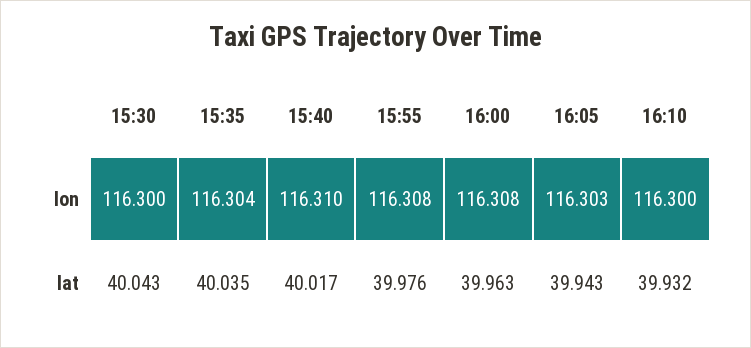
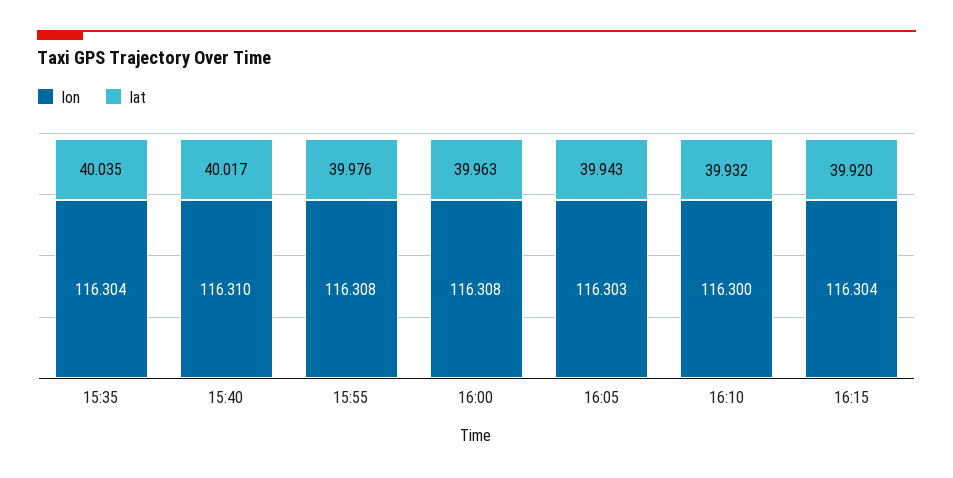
lon, 15:30: 116.3 -> none
lat, 15:30: 40.043 -> none
lon, 16:15: none -> 116.304
lat, 16:15: none -> 39.92

